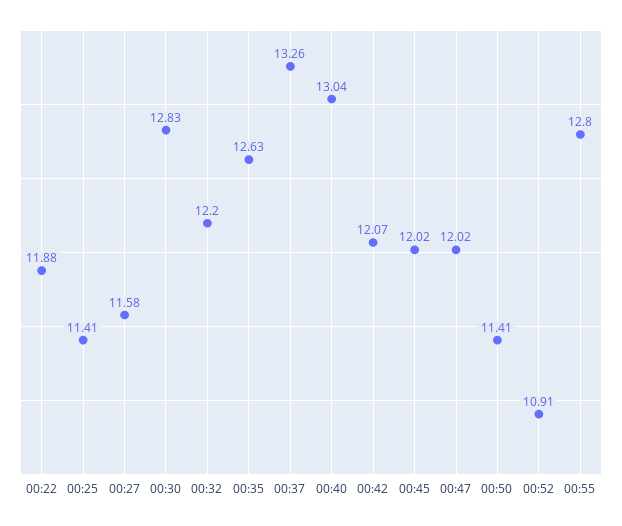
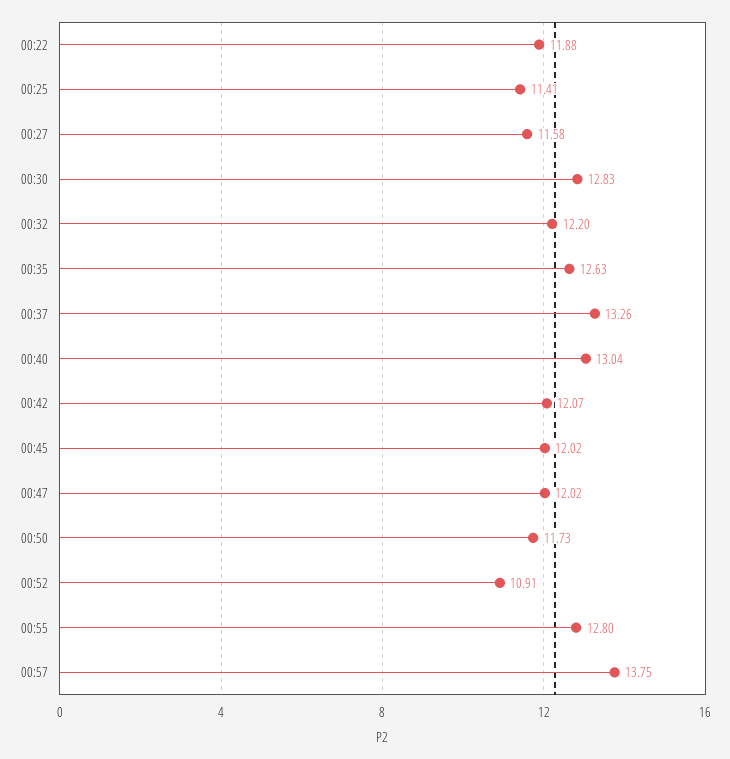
00:50: 11.41 -> 11.73
00:57: none -> 13.75

